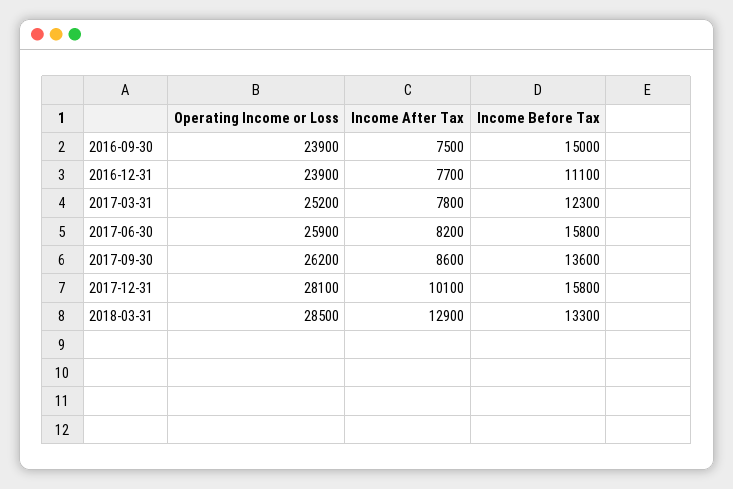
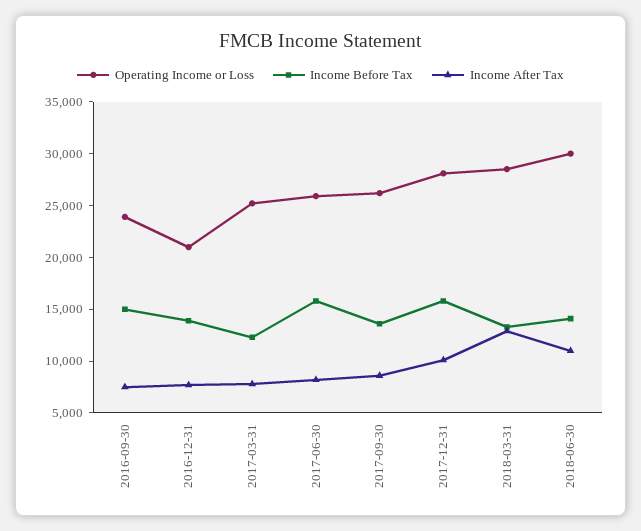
Operating Income or Loss, 2016-12-31: 23900 -> 21000
Income Before Tax, 2016-12-31: 11100 -> 14000
Operating Income or Loss, 2018-06-30: none -> 30000
Income Before Tax, 2018-06-30: none -> 14000
Income After Tax, 2018-06-30: none -> 11000

